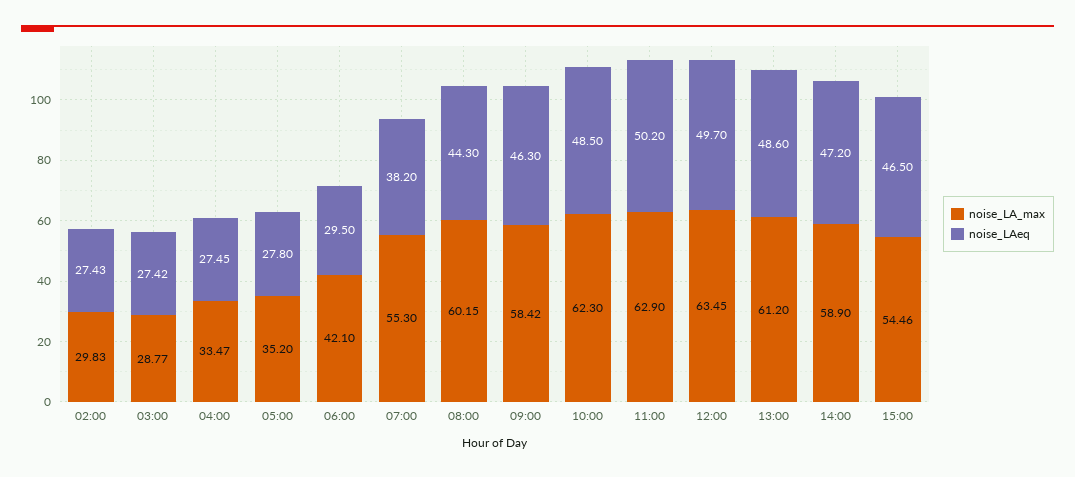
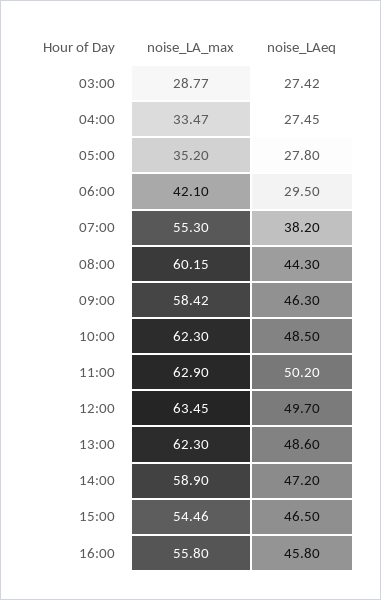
noise_LA_max, 02:00: 29.83 -> none
noise_LAeq, 02:00: 27.43 -> none
noise_LA_max, 13:00: 61.2 -> 62.3
noise_LA_max, 16:00: none -> 55.8
noise_LAeq, 16:00: none -> 45.8

